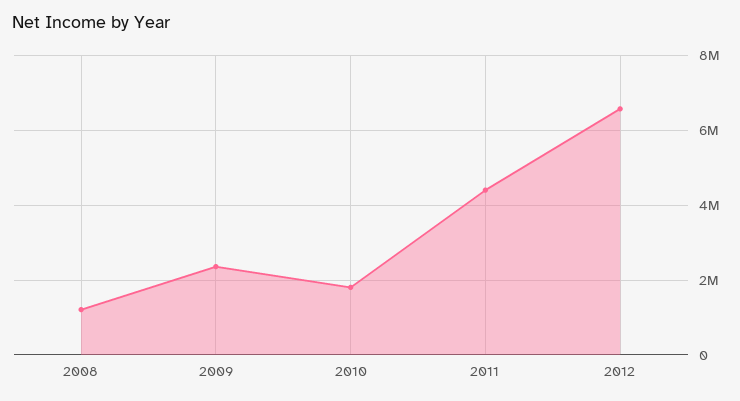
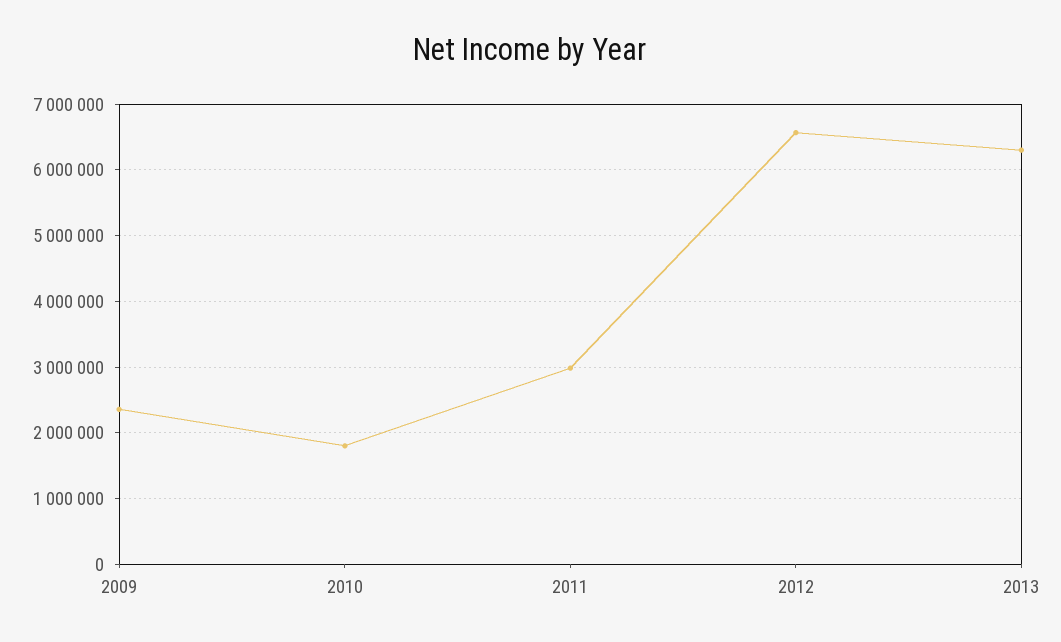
2008: 1200000 -> none
2011: 4400000 -> 3000000
2013: none -> 6300000

